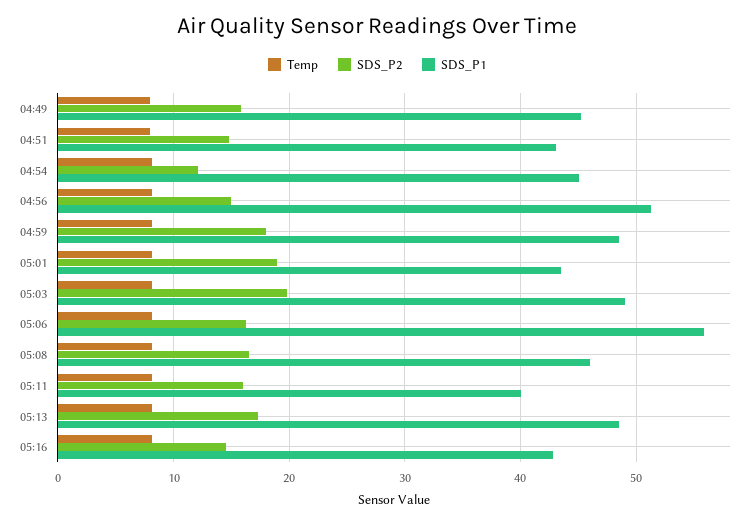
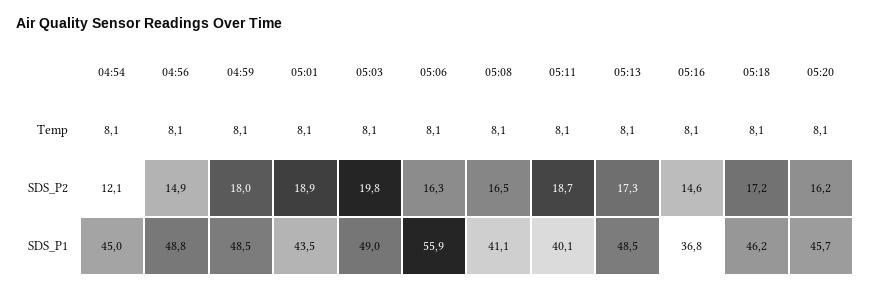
Temp, 04:49: 8 -> none
SDS_P2, 04:49: 16 -> none
SDS_P1, 04:49: 45 -> none
Temp, 04:51: 8 -> none
SDS_P2, 04:51: 15 -> none
SDS_P1, 04:51: 43 -> none
SDS_P1, 04:56: 51 -> 48.8
SDS_P1, 05:08: 46 -> 41.1
SDS_P2, 05:11: 16 -> 18.7
SDS_P1, 05:16: 43 -> 36.8
Temp, 05:18: none -> 8.1
Temp, 05:20: none -> 8.1
SDS_P2, 05:18: none -> 17.2
SDS_P2, 05:20: none -> 16.2
SDS_P1, 05:18: none -> 46.2
SDS_P1, 05:20: none -> 45.7

